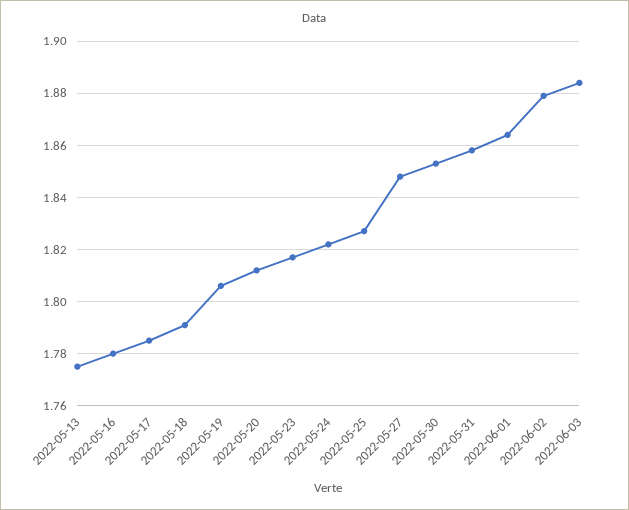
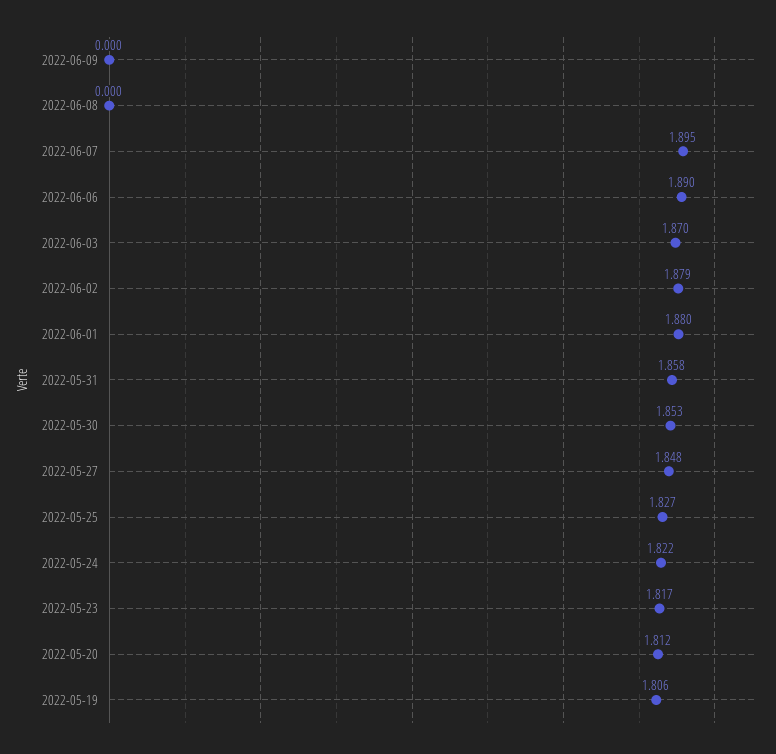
2022-05-13: 1.775 -> none
2022-05-16: 1.78 -> none
2022-05-17: 1.785 -> none
2022-05-18: 1.79 -> none
2022-06-01: 1.865 -> 1.88
2022-06-03: 1.885 -> 1.87
2022-06-09: none -> 0
2022-06-08: none -> 0
2022-06-07: none -> 1.895
2022-06-06: none -> 1.89

